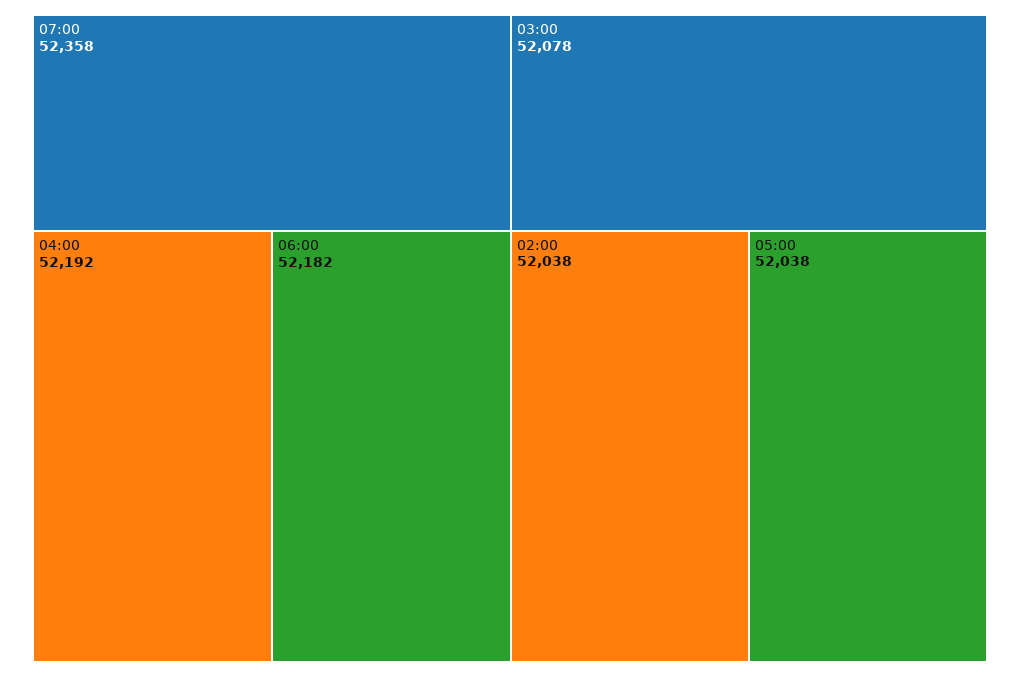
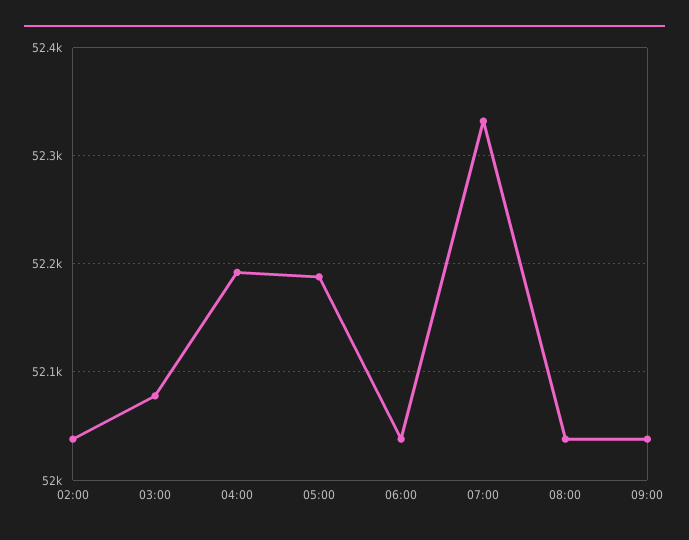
07:00: 52358 -> 52330
06:00: 52182 -> 52040
05:00: 52038 -> 52190
08:00: none -> 52040
09:00: none -> 52040

